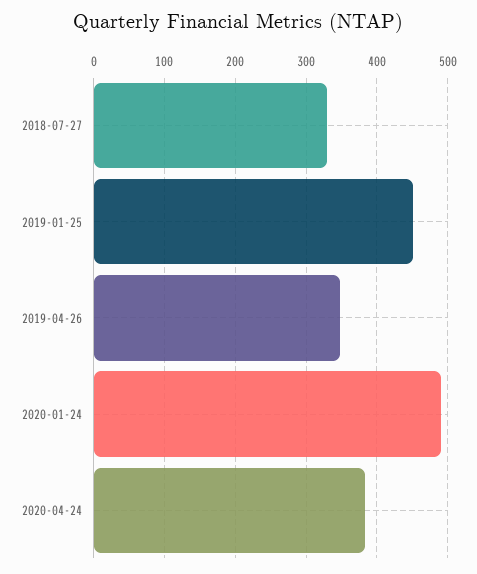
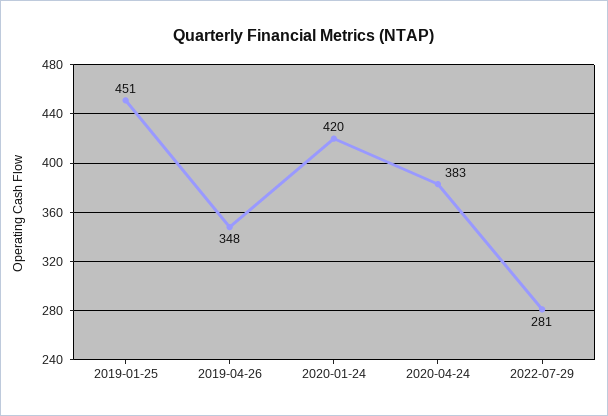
2018-07-27: 330 -> none
2020-01-24: 490 -> 420
2022-07-29: none -> 281

